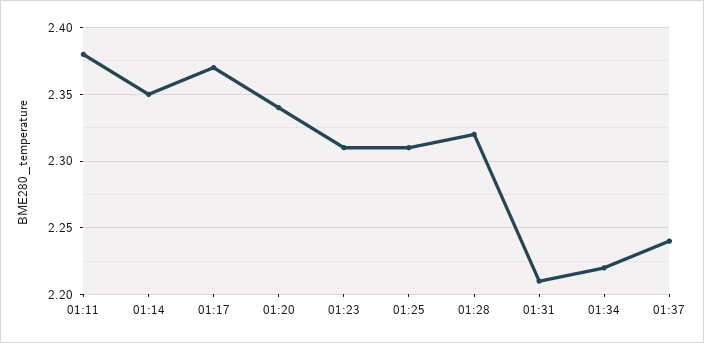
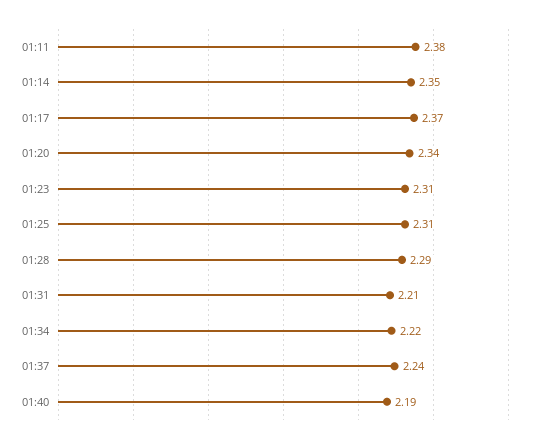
01:28: 2.32 -> 2.29
01:40: none -> 2.19

